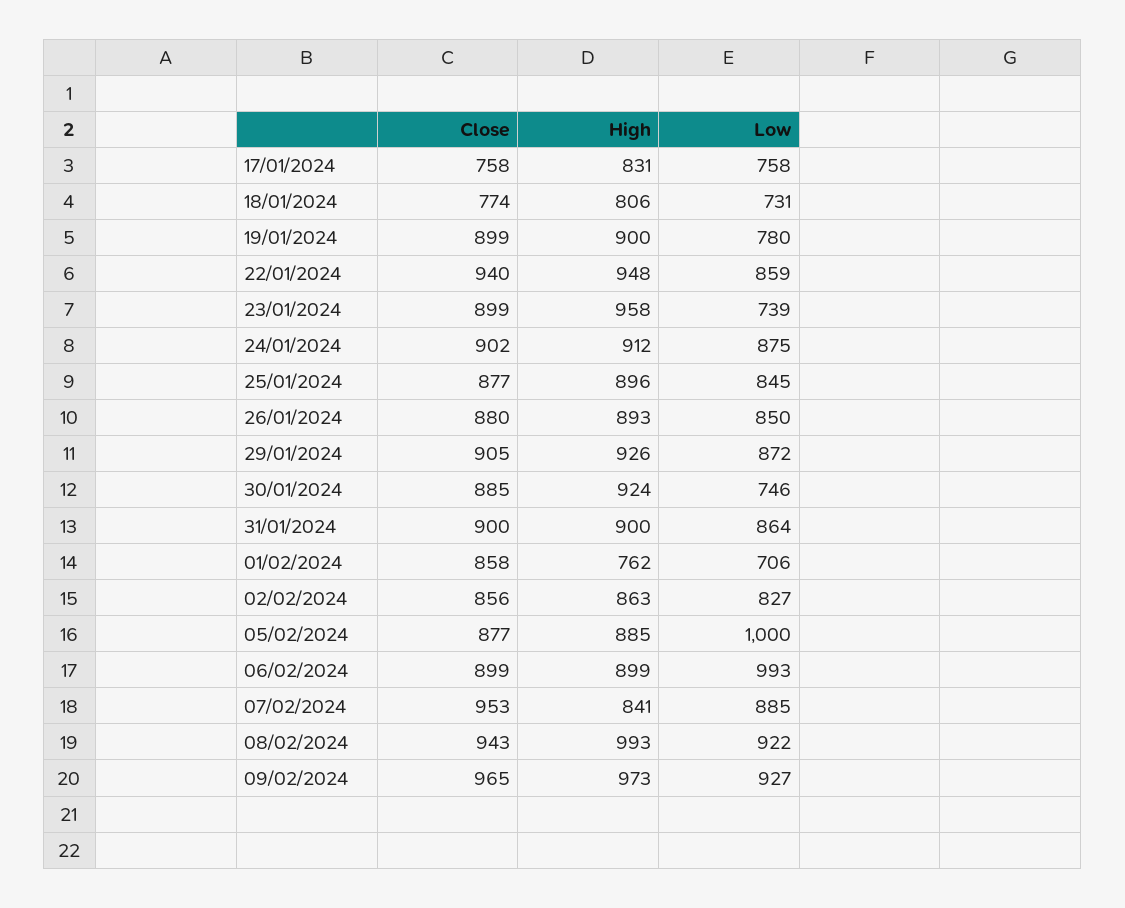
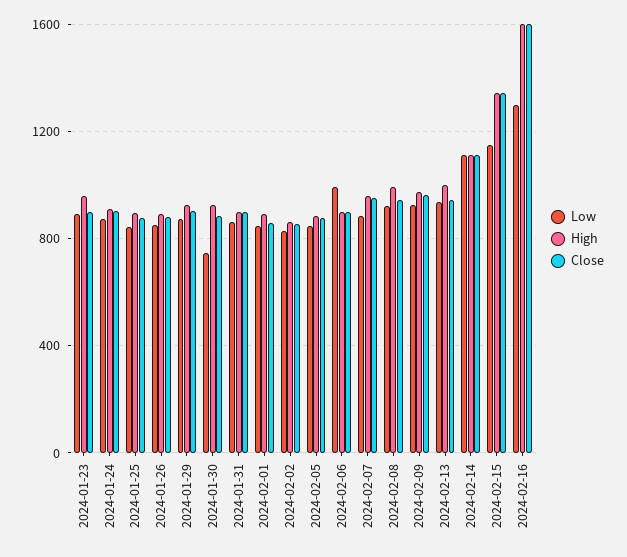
Close, 17/01/2024: 758 -> none
High, 17/01/2024: 831 -> none
Low, 17/01/2024: 758 -> none
Close, 18/01/2024: 774 -> none
High, 18/01/2024: 806 -> none
Low, 18/01/2024: 731 -> none
Close, 19/01/2024: 899 -> none
High, 19/01/2024: 900 -> none
Low, 19/01/2024: 780 -> none
Close, 22/01/2024: 940 -> none
High, 22/01/2024: 948 -> none
Low, 22/01/2024: 859 -> none
Low, 23/01/2024: 739 -> 900
High, 01/02/2024: 762 -> 900
Low, 01/02/2024: 706 -> 850
Low, 05/02/2024: 1000 -> 850
High, 07/02/2024: 841 -> 950
Low, 2024-02-13: none -> 950
High, 2024-02-13: none -> 1000
Close, 2024-02-13: none -> 950
Low, 2024-02-14: none -> 1100
High, 2024-02-14: none -> 1100
Close, 2024-02-14: none -> 1100
Low, 2024-02-15: none -> 1150
High, 2024-02-15: none -> 1350
Close, 2024-02-15: none -> 1350
Low, 2024-02-16: none -> 1300
High, 2024-02-16: none -> 1600
Close, 2024-02-16: none -> 1600

